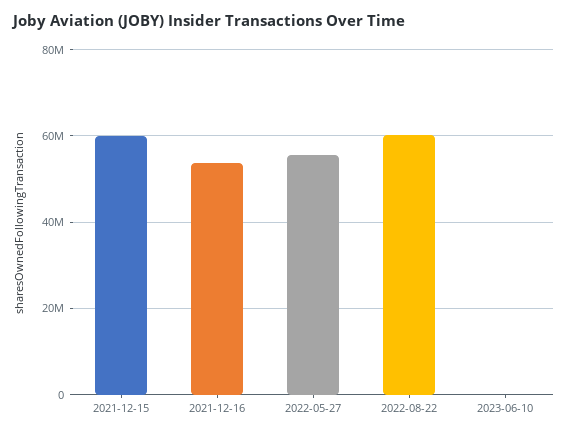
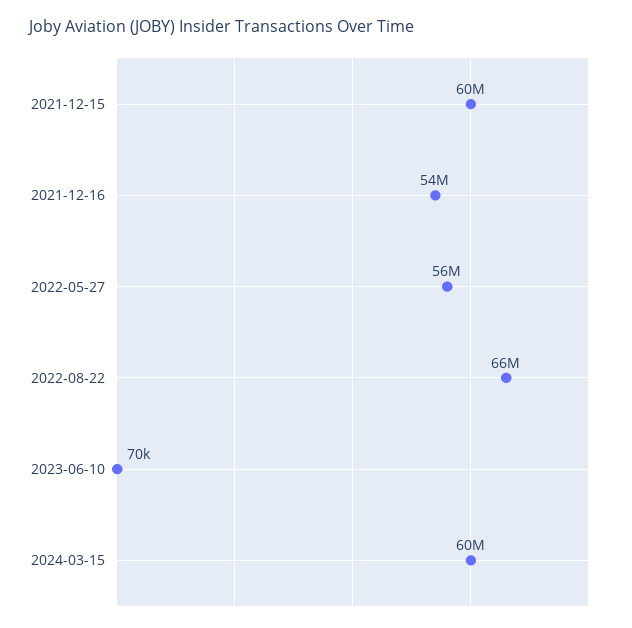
2022-08-22: 60000000 -> 66000000
2024-03-15: none -> 60000000

